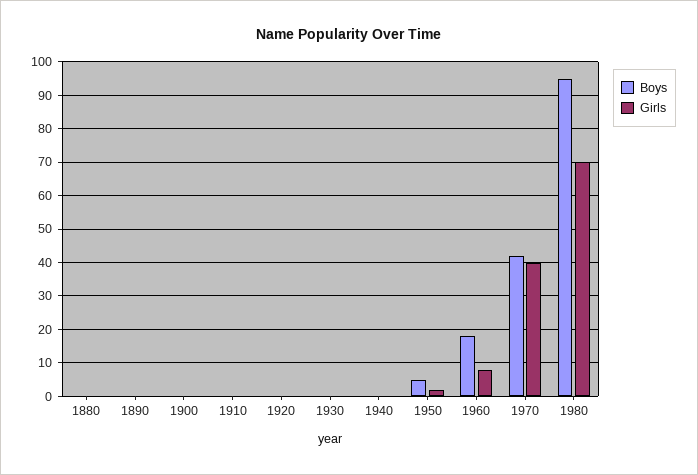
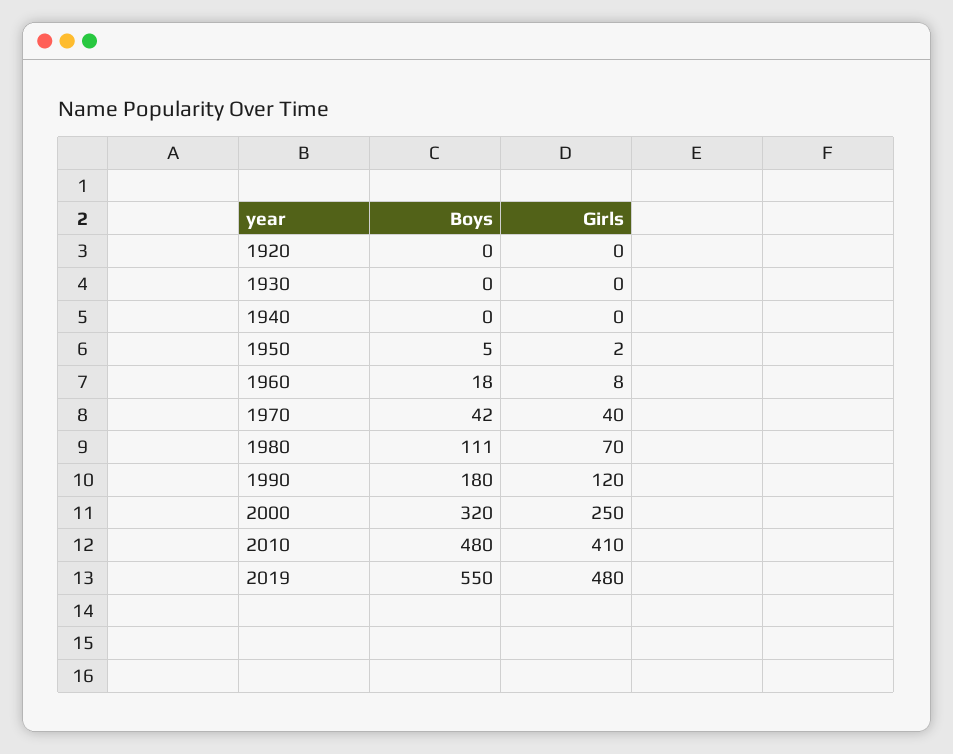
Boys, 1880: 0 -> none
Girls, 1880: 0 -> none
Boys, 1890: 0 -> none
Girls, 1890: 0 -> none
Boys, 1900: 0 -> none
Girls, 1900: 0 -> none
Boys, 1910: 0 -> none
Girls, 1910: 0 -> none
Boys, 1980: 95 -> 111
Boys, 1990: none -> 180
Girls, 1990: none -> 120
Boys, 2000: none -> 320
Girls, 2000: none -> 250
Boys, 2010: none -> 480
Girls, 2010: none -> 410
Boys, 2019: none -> 550
Girls, 2019: none -> 480

